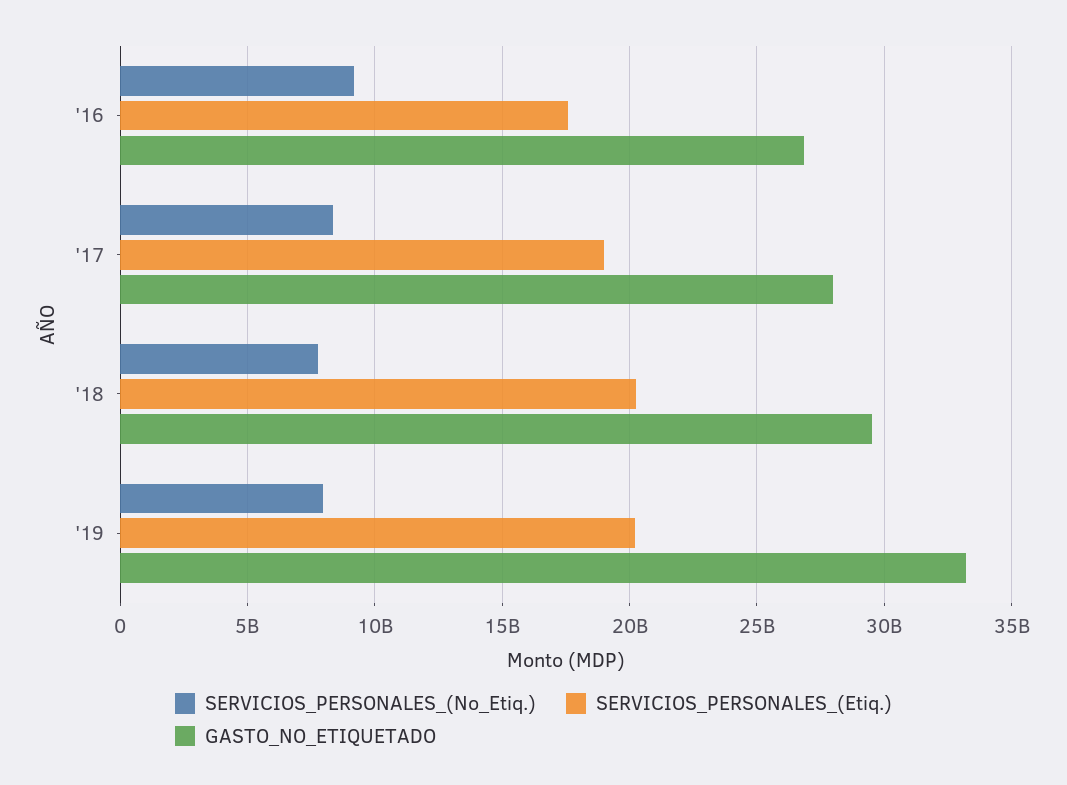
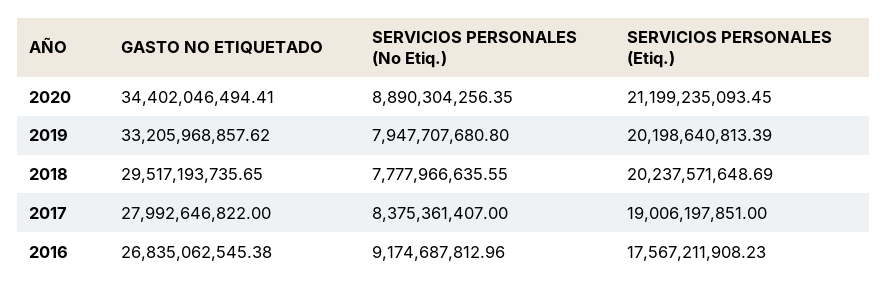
GASTO_NO_ETIQUETADO, 2020: none -> 34402046494.41
SERVICIOS_PERSONALES_(No_Etiq.), 2020: none -> 8890304256.35
SERVICIOS_PERSONALES_(Etiq.), 2020: none -> 21199235093.45

